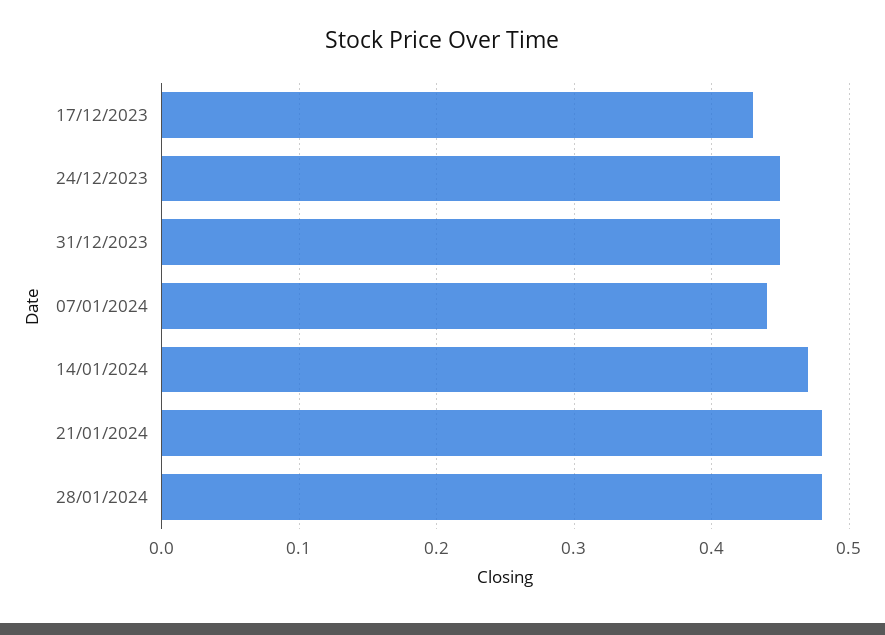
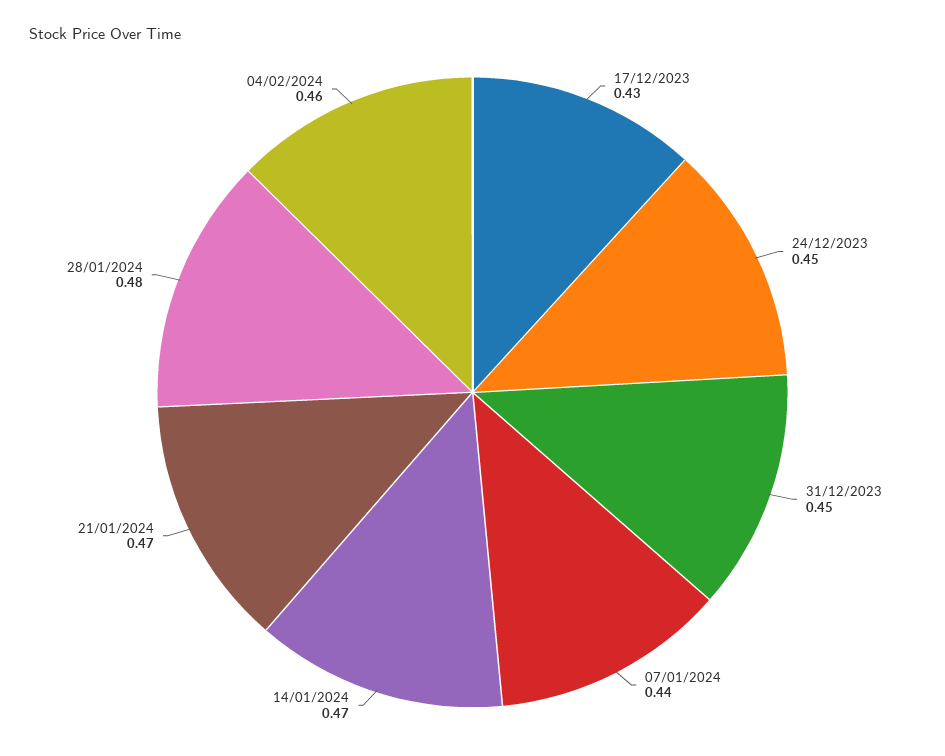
21/01/2024: 0.48 -> 0.47
04/02/2024: none -> 0.46

